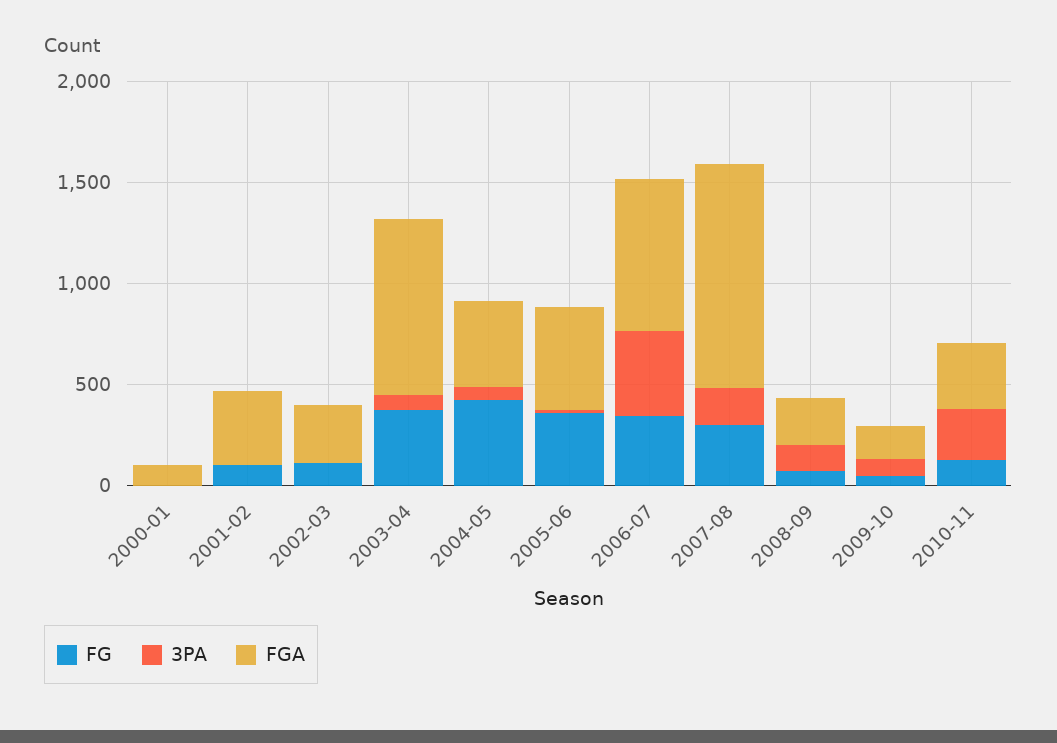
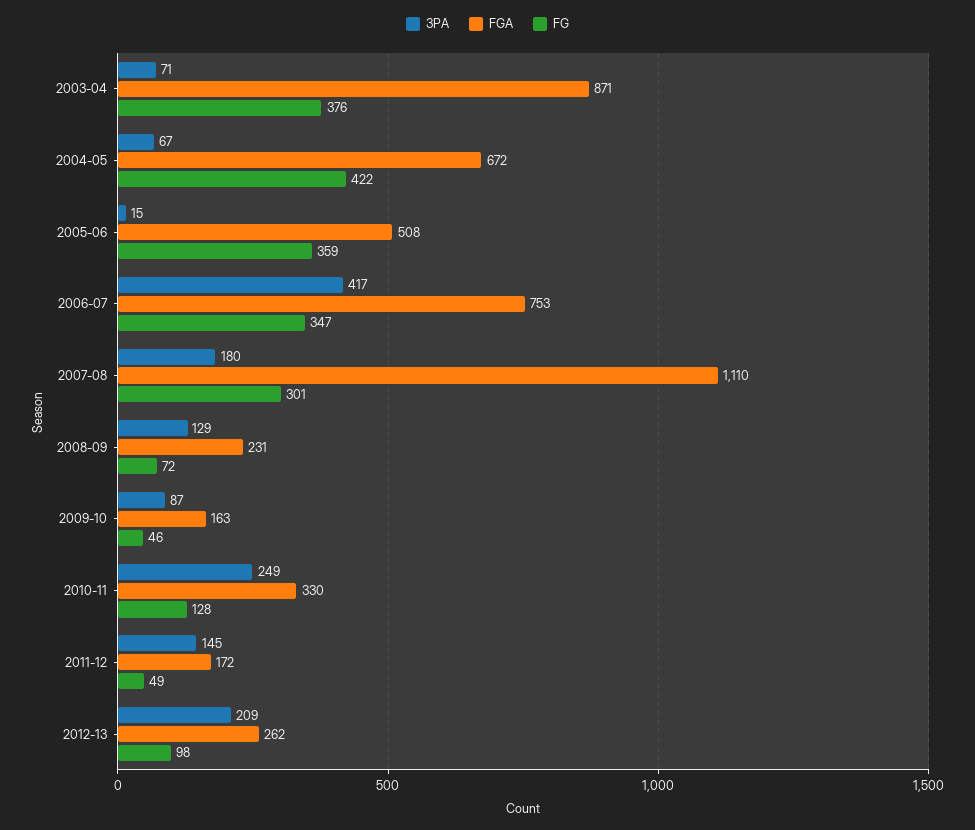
FG, 2000-01: 0 -> none
3PA, 2000-01: 0 -> none
FGA, 2000-01: 100 -> none
FG, 2001-02: 100 -> none
3PA, 2001-02: 0 -> none
FGA, 2001-02: 400 -> none
FG, 2002-03: 100 -> none
3PA, 2002-03: 0 -> none
FGA, 2002-03: 300 -> none
FGA, 2004-05: 400 -> 672
3PA, 2011-12: none -> 145
FGA, 2011-12: none -> 172
FG, 2011-12: none -> 49
3PA, 2012-13: none -> 209
FGA, 2012-13: none -> 262
FG, 2012-13: none -> 98

